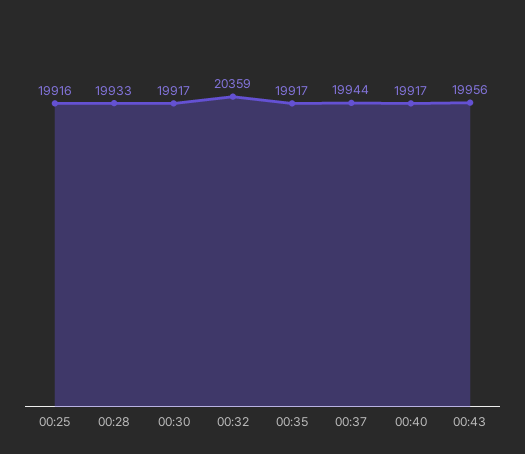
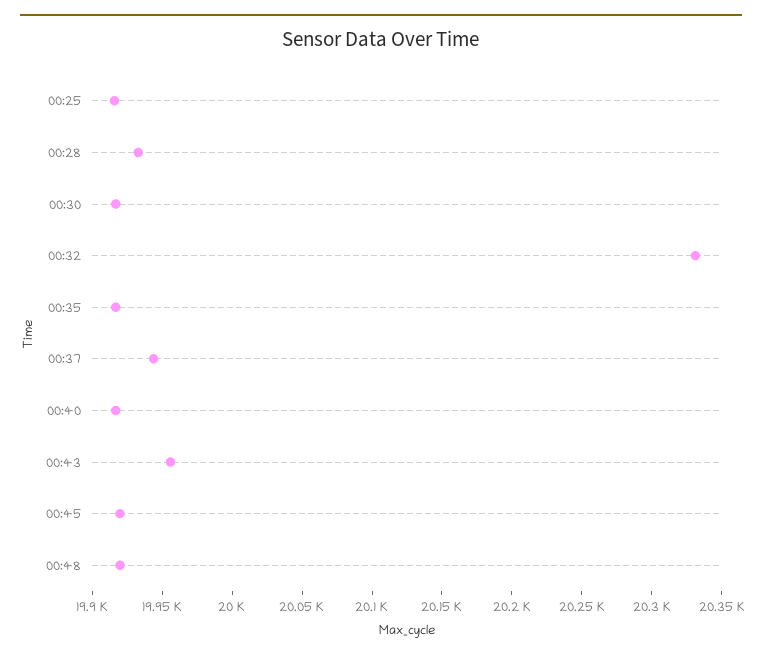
00:32: 20359 -> 20330
00:45: none -> 19920
00:48: none -> 19920

